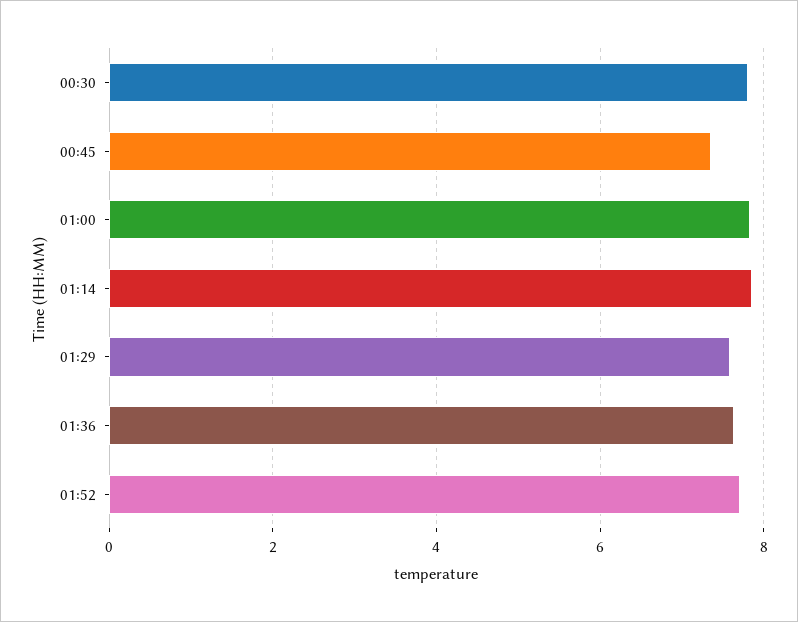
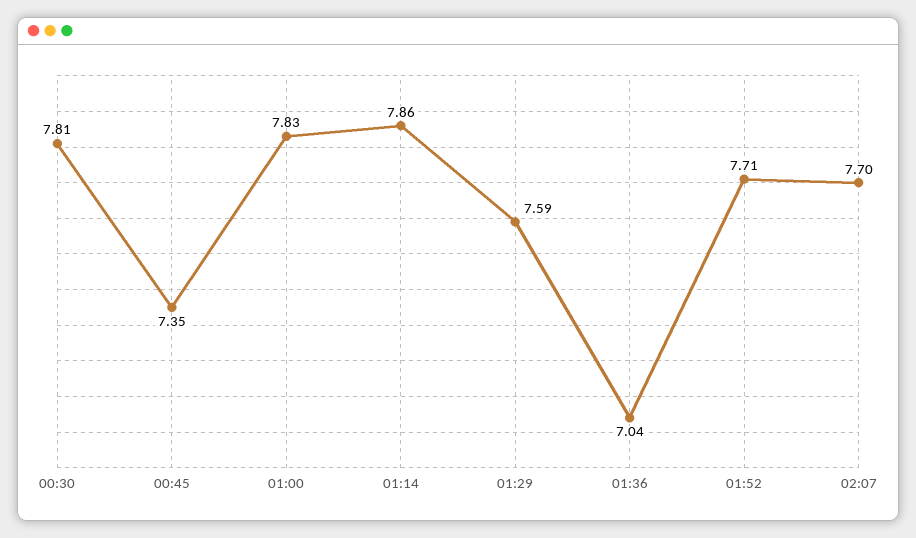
01:36: 7.6 -> 7.04
02:07: none -> 7.7

